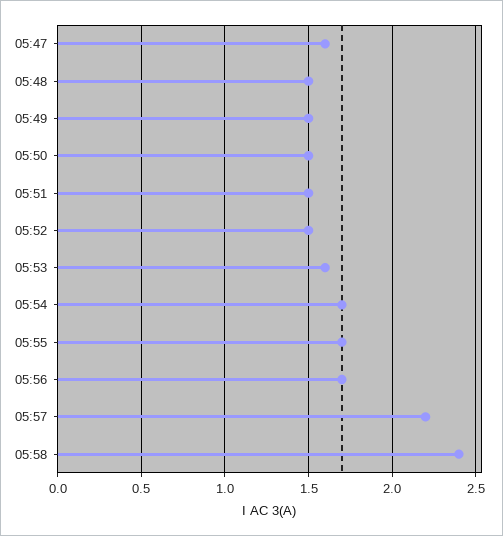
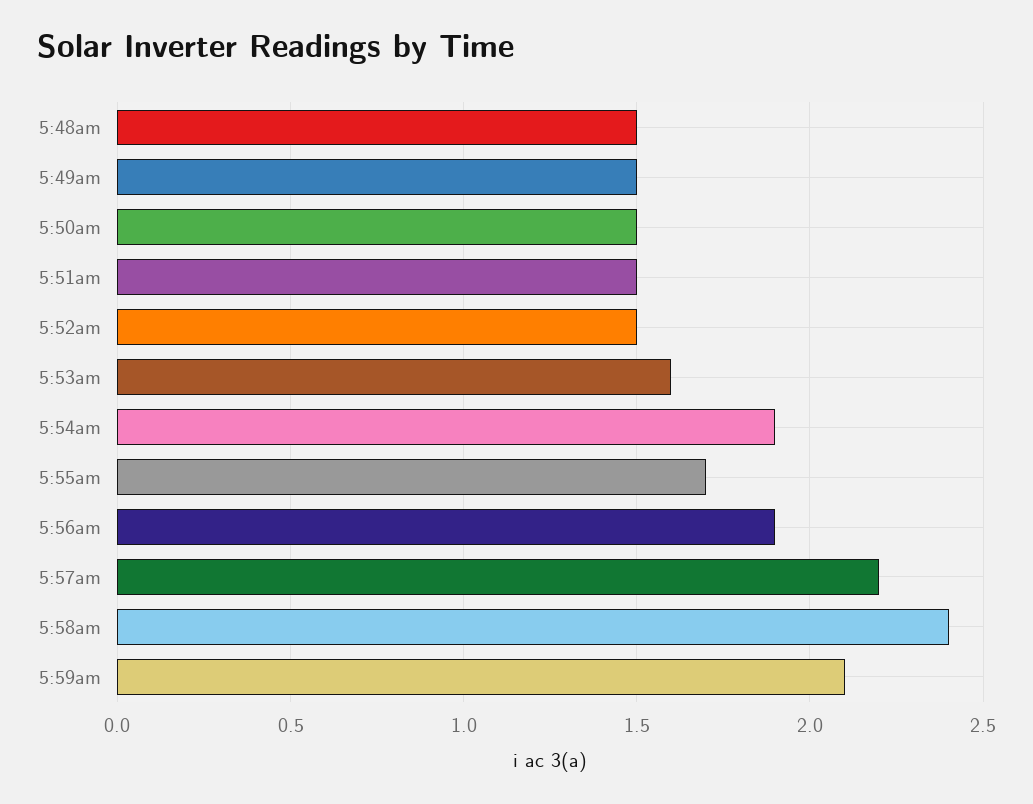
05:47: 1.6 -> none
05:54: 1.7 -> 1.9
05:56: 1.7 -> 1.9
5:59am: none -> 2.1

